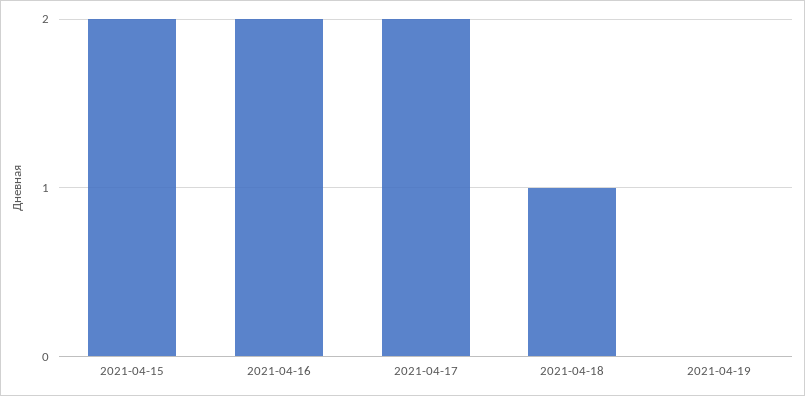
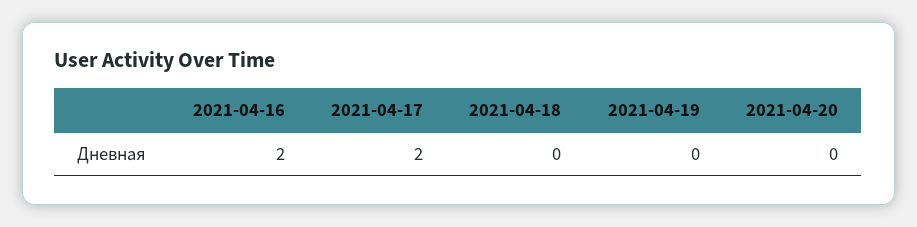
2021-04-15: 2 -> none
2021-04-18: 1 -> 0
2021-04-20: none -> 0

